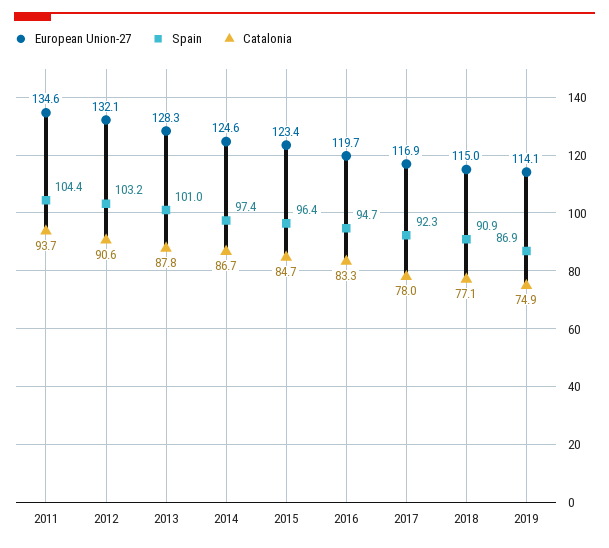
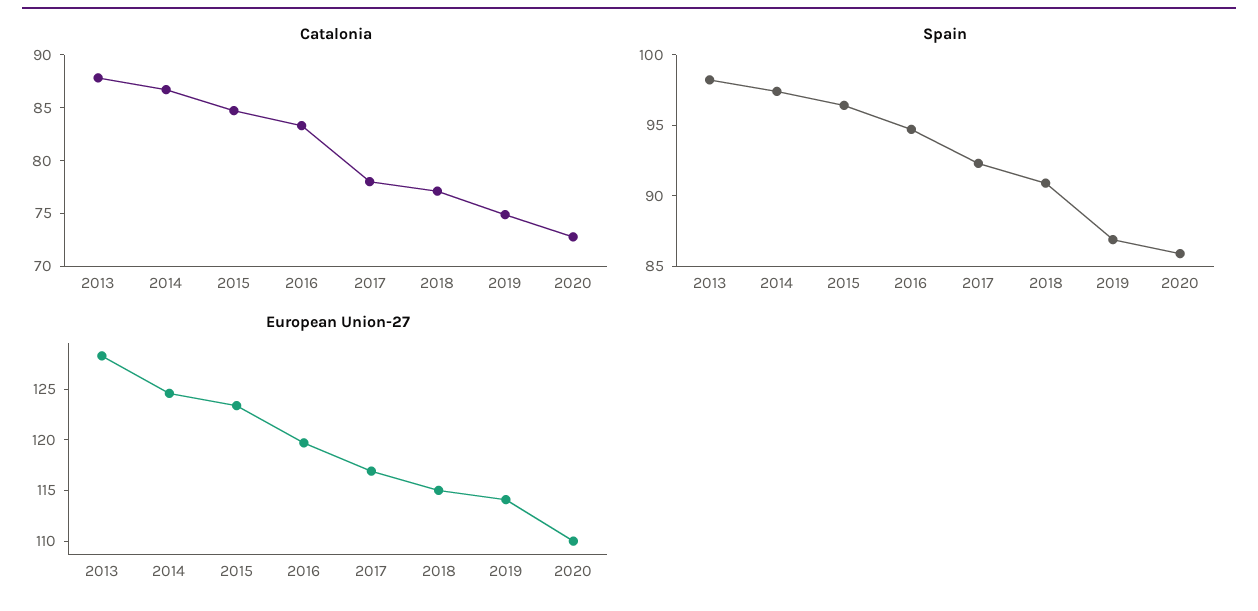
European Union-27, 2011: 134.6 -> none
Spain, 2011: 104.4 -> none
Catalonia, 2011: 93.7 -> none
European Union-27, 2012: 132.1 -> none
Spain, 2012: 103.2 -> none
Catalonia, 2012: 90.6 -> none
Spain, 2013: 101 -> 98
Catalonia, 2020: none -> 73
Spain, 2020: none -> 86
European Union-27, 2020: none -> 110

